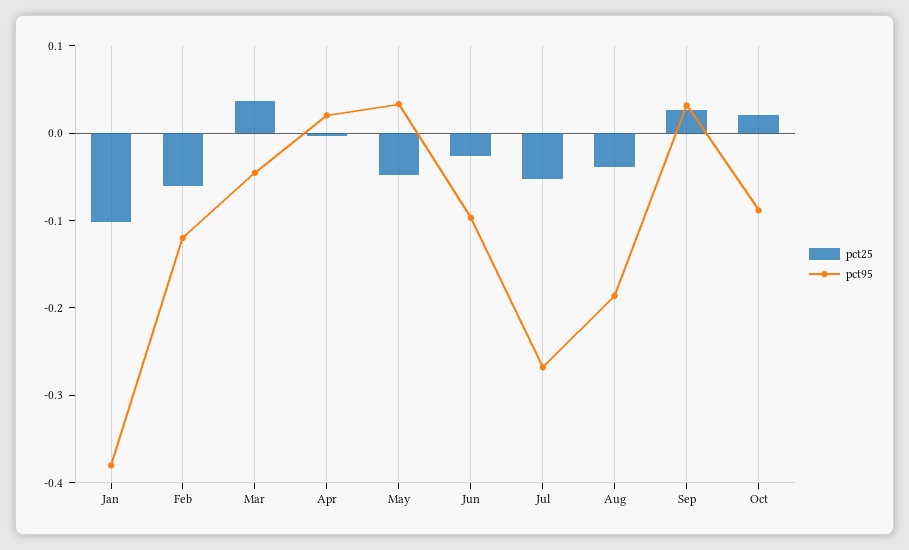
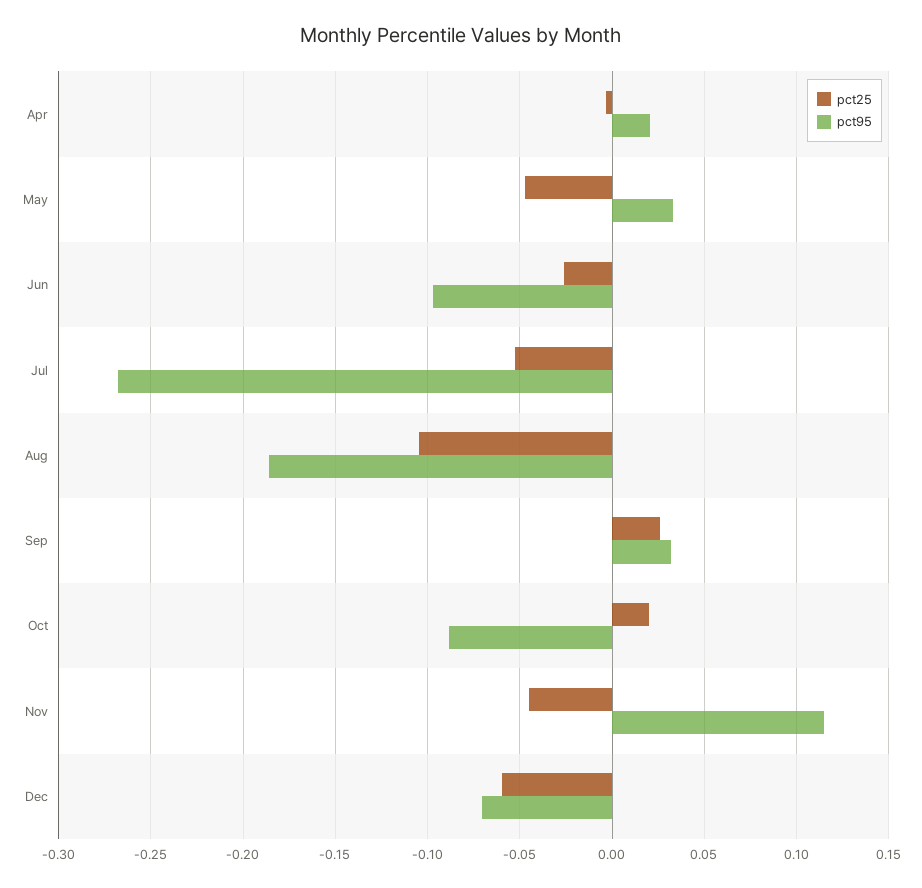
pct25, Jan: -0.1 -> none
pct95, Jan: -0.38 -> none
pct25, Feb: -0.06 -> none
pct95, Feb: -0.12 -> none
pct25, Mar: 0.04 -> none
pct95, Mar: -0.04 -> none
pct25, Aug: -0.04 -> -0.105
pct25, Nov: none -> -0.045
pct95, Nov: none -> 0.115
pct25, Dec: none -> -0.06
pct95, Dec: none -> -0.07

